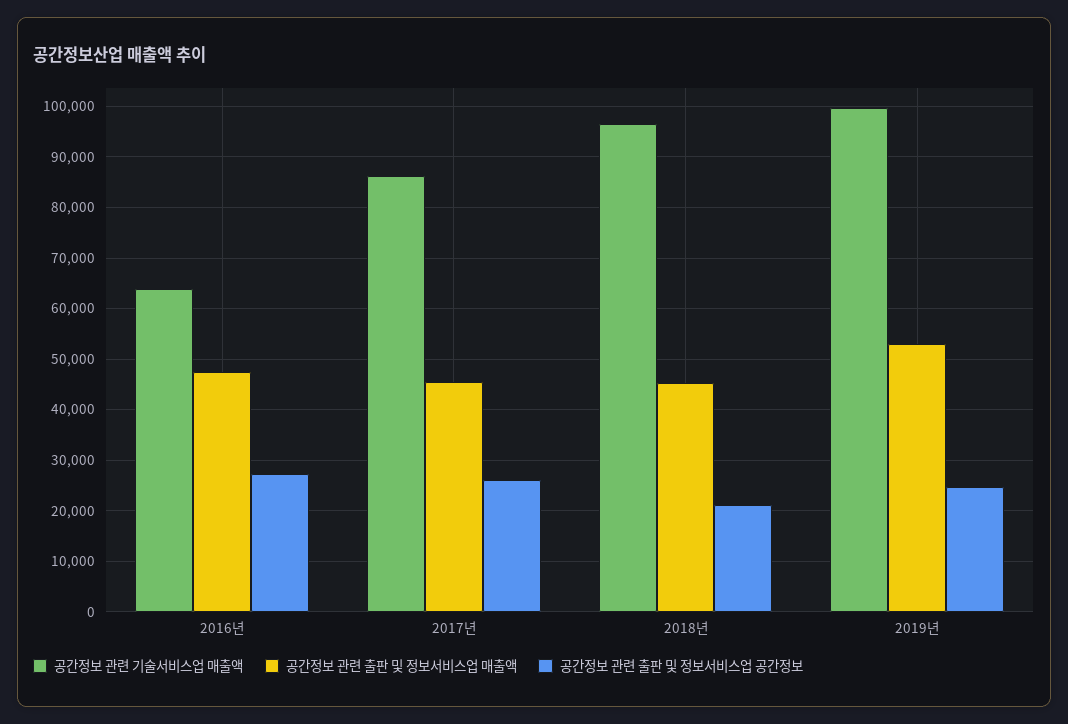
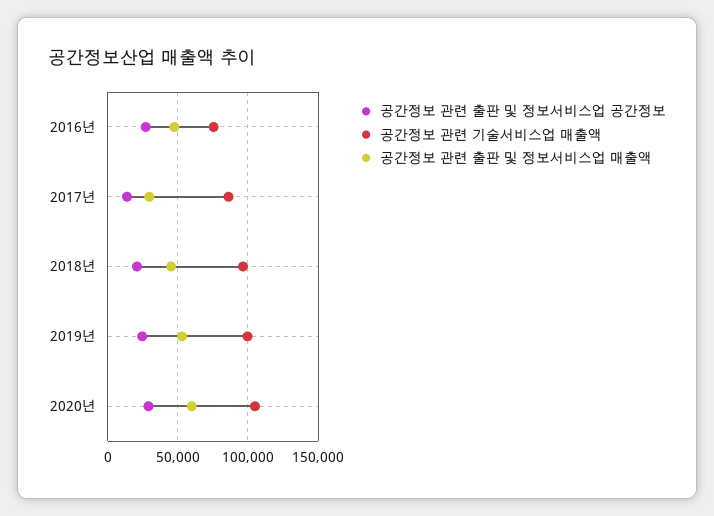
공간정보 관련 기술서비스업 매출액, 2016년: 64000 -> 75000
공간정보 관련 출판 및 정보서비스업 매출액, 2017년: 46000 -> 30000
공간정보 관련 출판 및 정보서비스업 공간정보, 2017년: 26000 -> 15000
공간정보 관련 출판 및 정보서비스업 공간정보, 2020년: none -> 30000
공간정보 관련 기술서비스업 매출액, 2020년: none -> 105000
공간정보 관련 출판 및 정보서비스업 매출액, 2020년: none -> 60000

